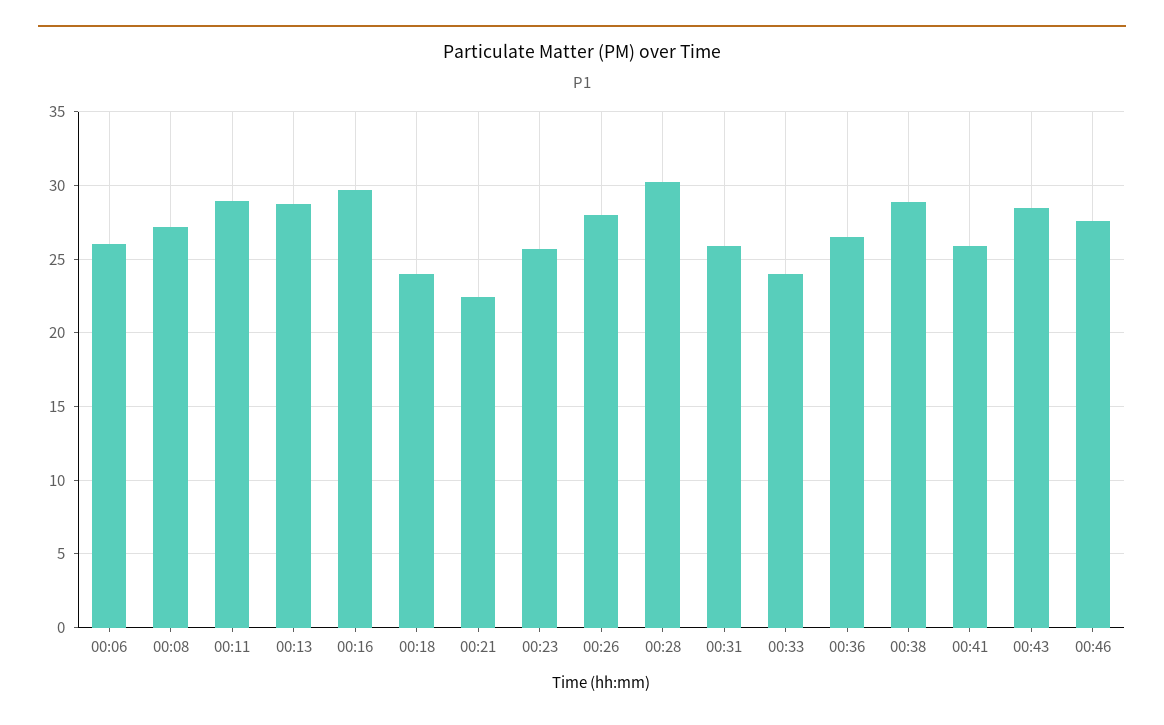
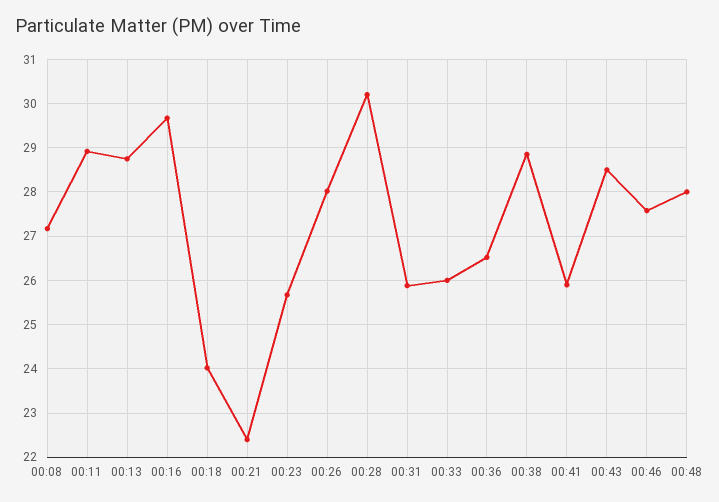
00:06: 26 -> none
00:33: 24 -> 26
00:48: none -> 28

